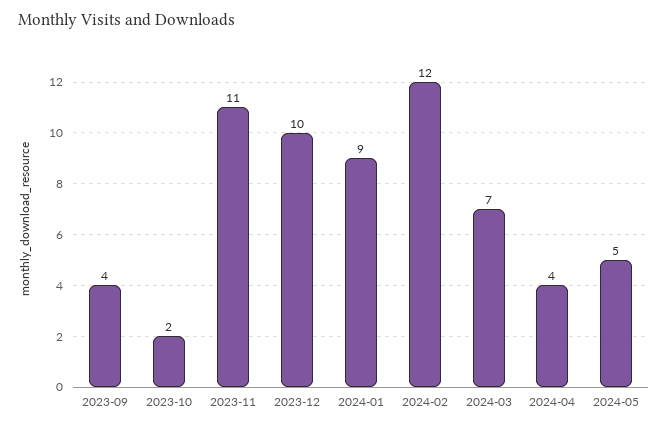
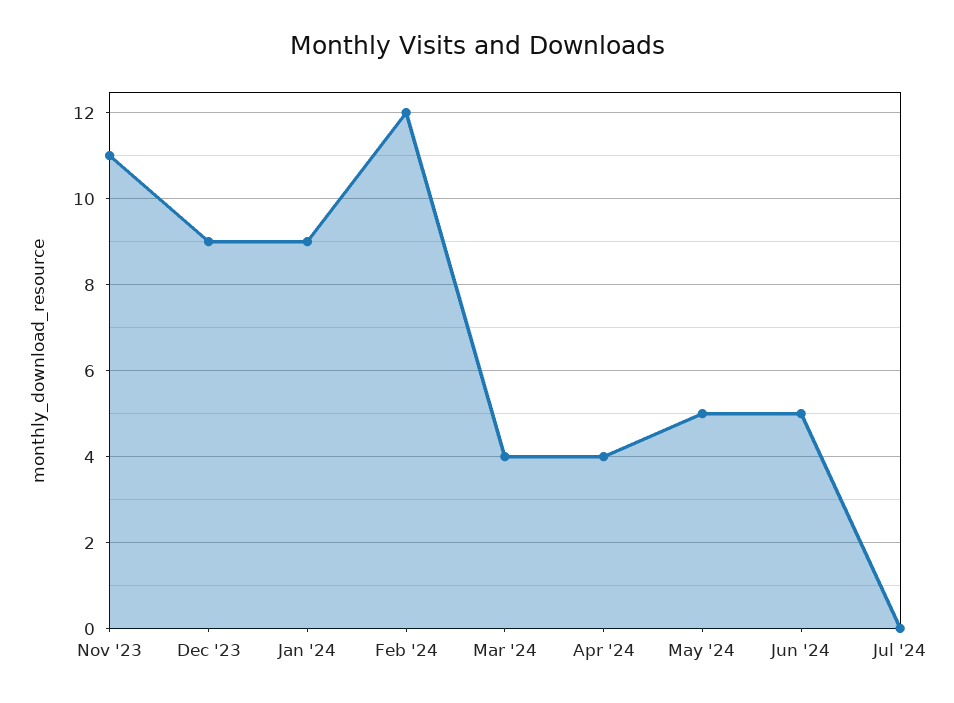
2023-09: 4 -> none
2023-10: 2 -> none
2023-12: 10 -> 9
2024-03: 7 -> 4
Jun '24: none -> 5
Jul '24: none -> 0

